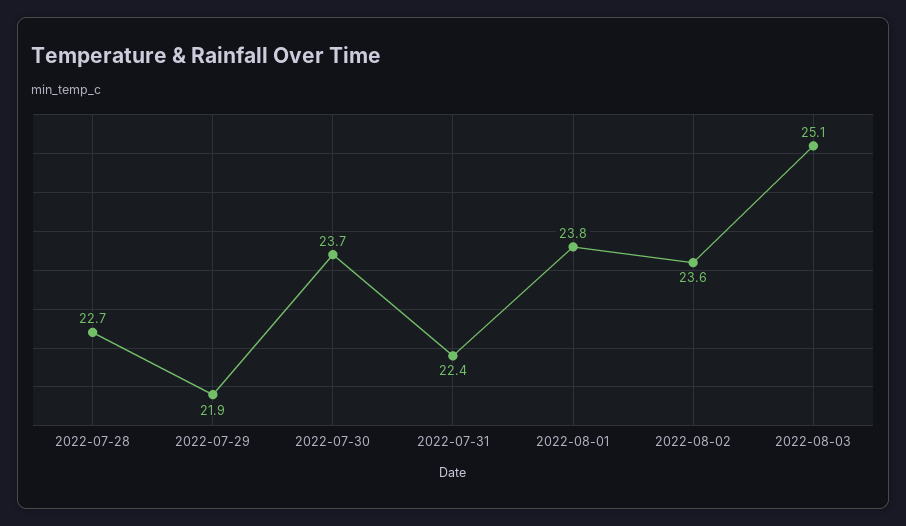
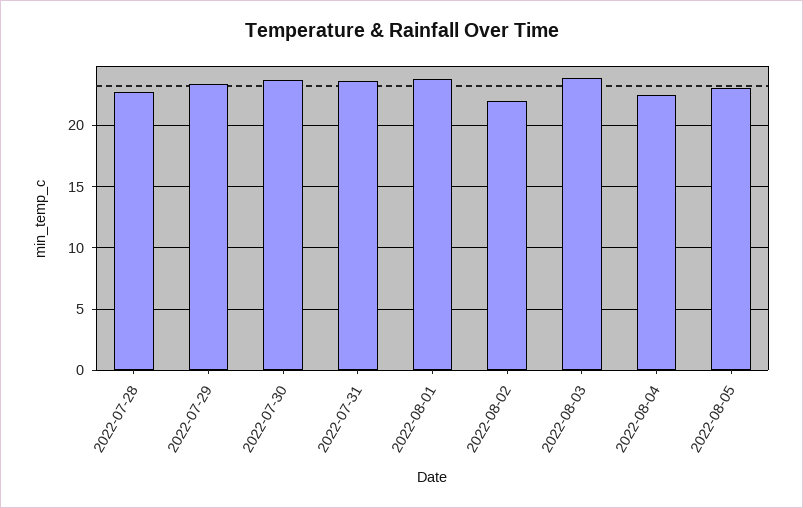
2022-07-29: 21.9 -> 23.5
2022-07-31: 22.4 -> 23.5
2022-08-02: 23.6 -> 22
2022-08-03: 25.1 -> 24
2022-08-04: none -> 22.5
2022-08-05: none -> 23

